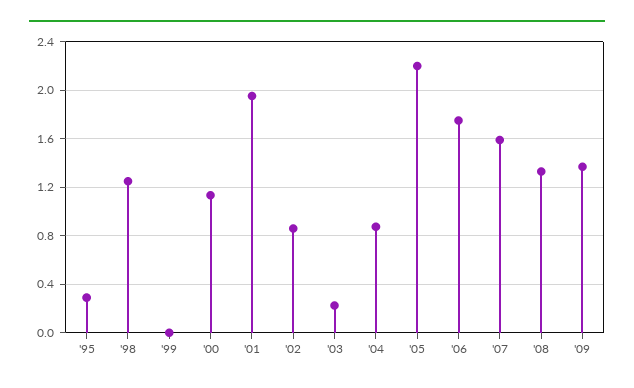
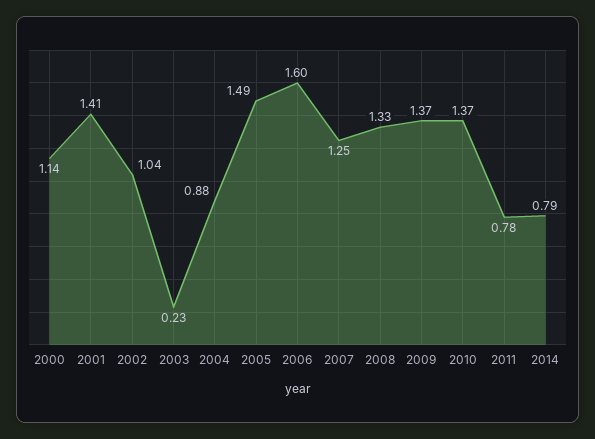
'95: 0.3 -> none
'98: 1.25 -> none
'99: 0 -> none
'01: 1.95 -> 1.41
'02: 0.85 -> 1.04
'05: 2.2 -> 1.49
'06: 1.75 -> 1.6
'07: 1.6 -> 1.25
2010: none -> 1.37
2011: none -> 0.78
2014: none -> 0.79

